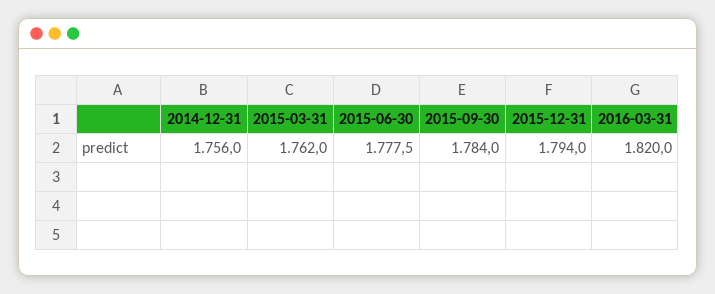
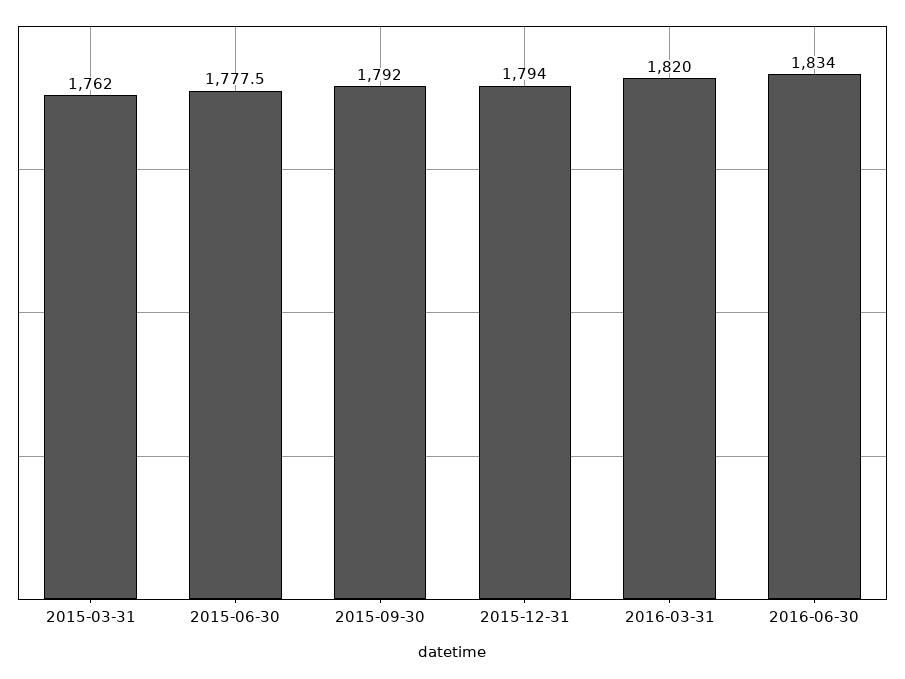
2014-12-31: 1756 -> none
2015-09-30: 1784 -> 1792
2016-06-30: none -> 1834

